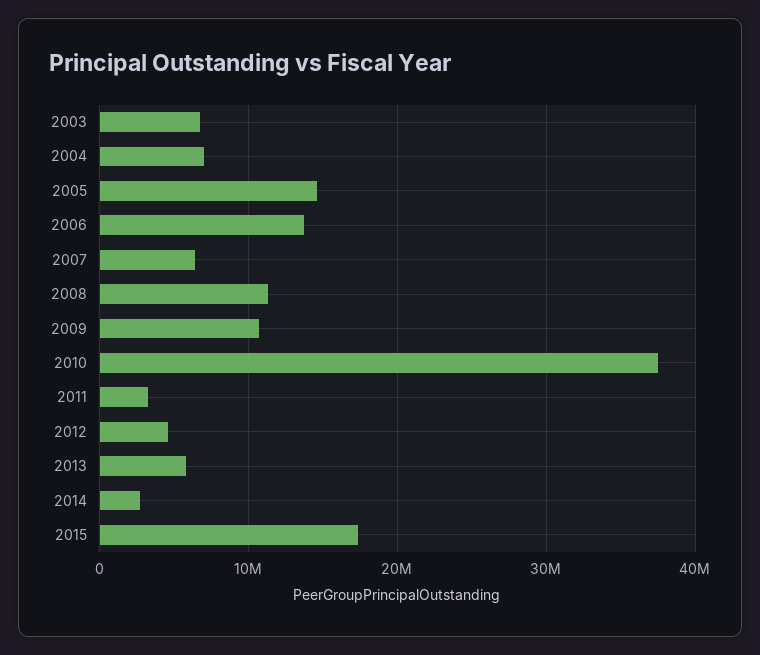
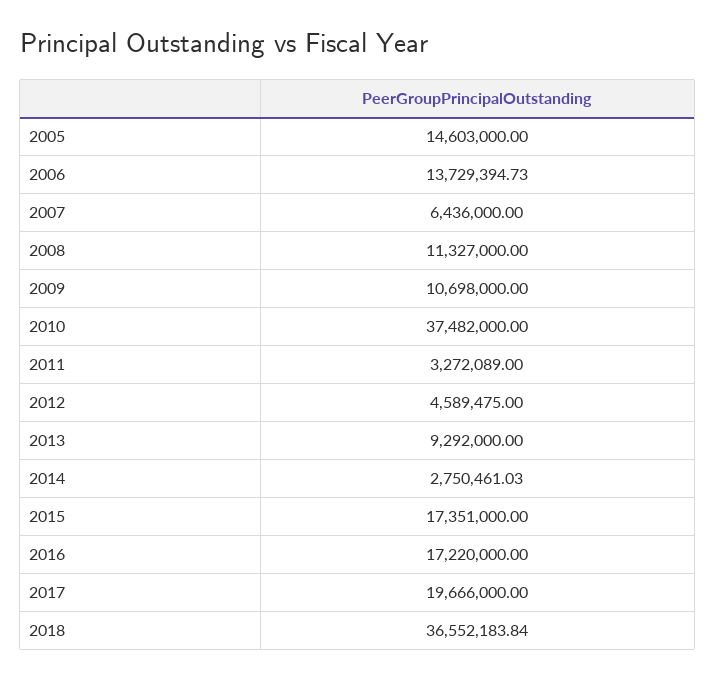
2003: 7000000 -> none
2004: 7000000 -> none
2013: 6000000 -> 9292000
2016: none -> 17220000
2017: none -> 19666000
2018: none -> 36552183.84

